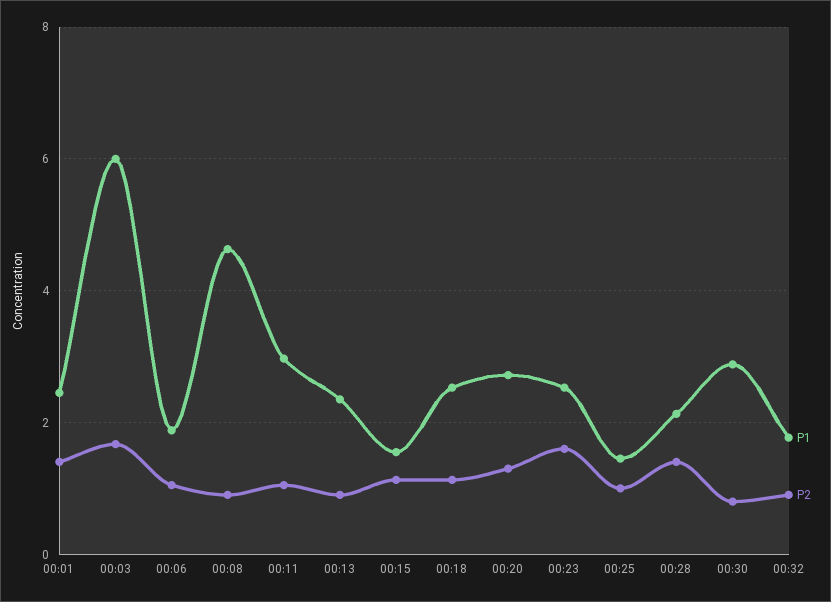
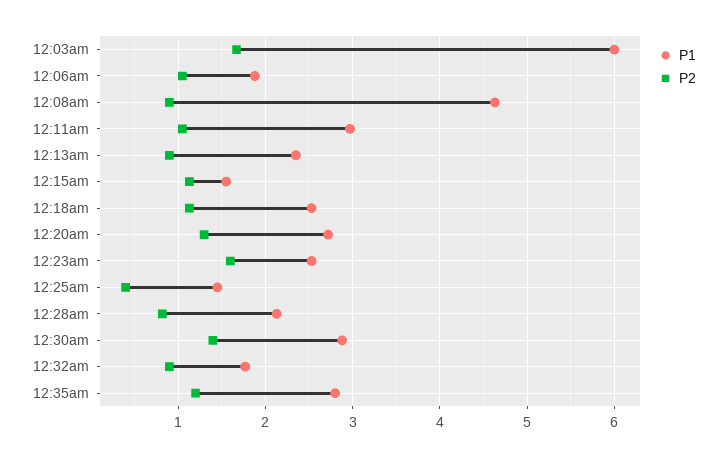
P1, 00:01: 2.4 -> none
P2, 00:01: 1.4 -> none
P2, 00:25: 1 -> 0.4
P2, 00:28: 1.4 -> 0.8
P2, 00:30: 0.8 -> 1.4
P1, 12:35am: none -> 2.8
P2, 12:35am: none -> 1.2

